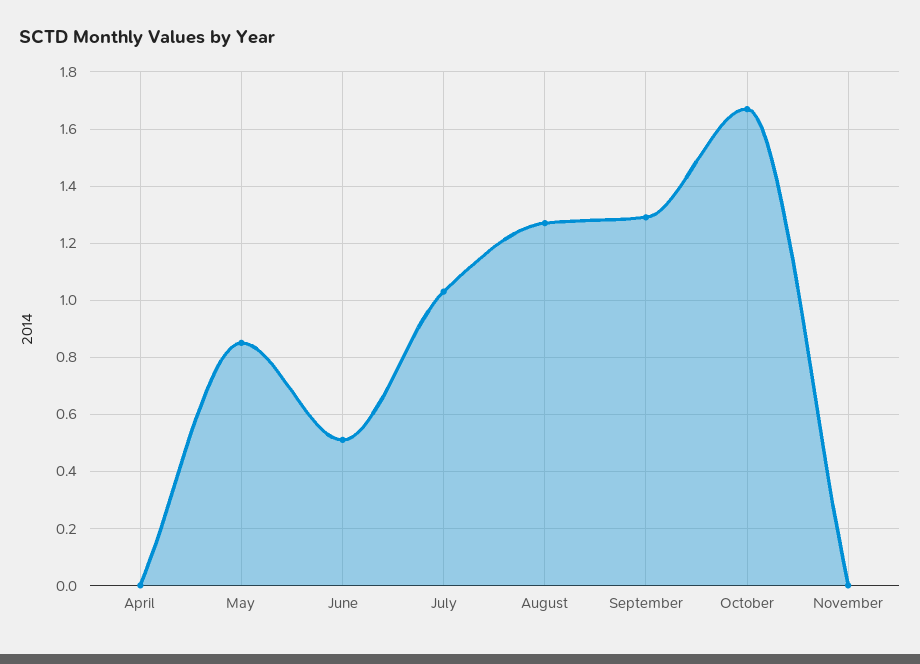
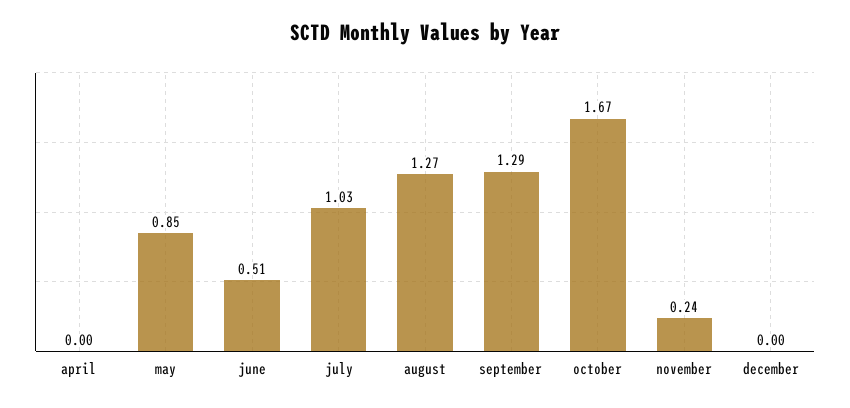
November: 0 -> 0.24
december: none -> 0

